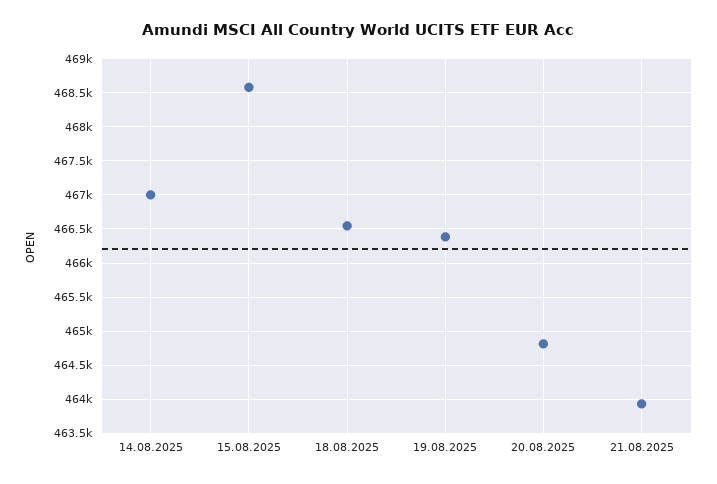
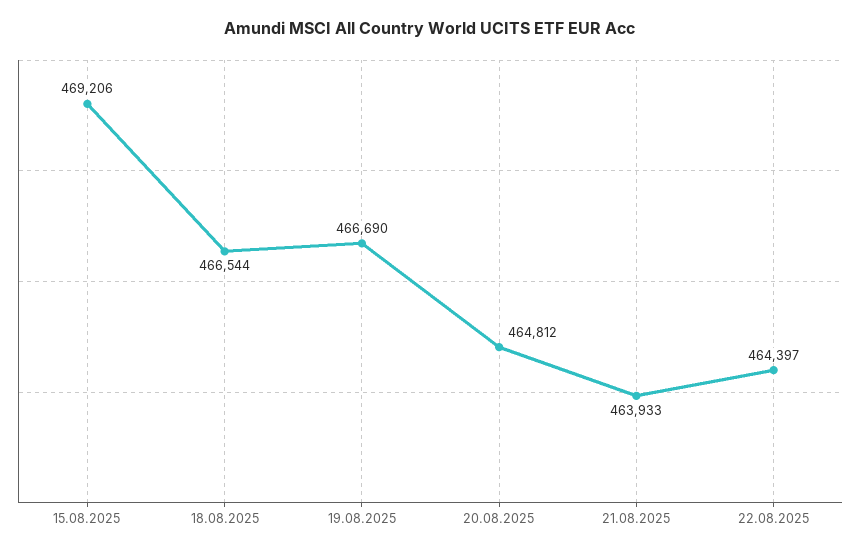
14.08.2025: 467000 -> none
15.08.2025: 468600 -> 469206
19.08.2025: 466400 -> 466690
22.08.2025: none -> 464397

